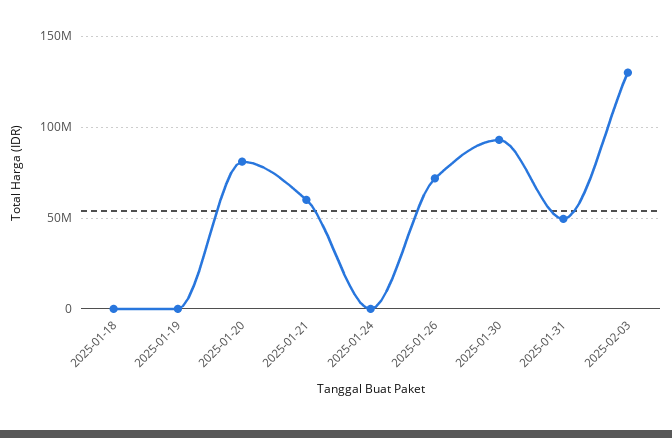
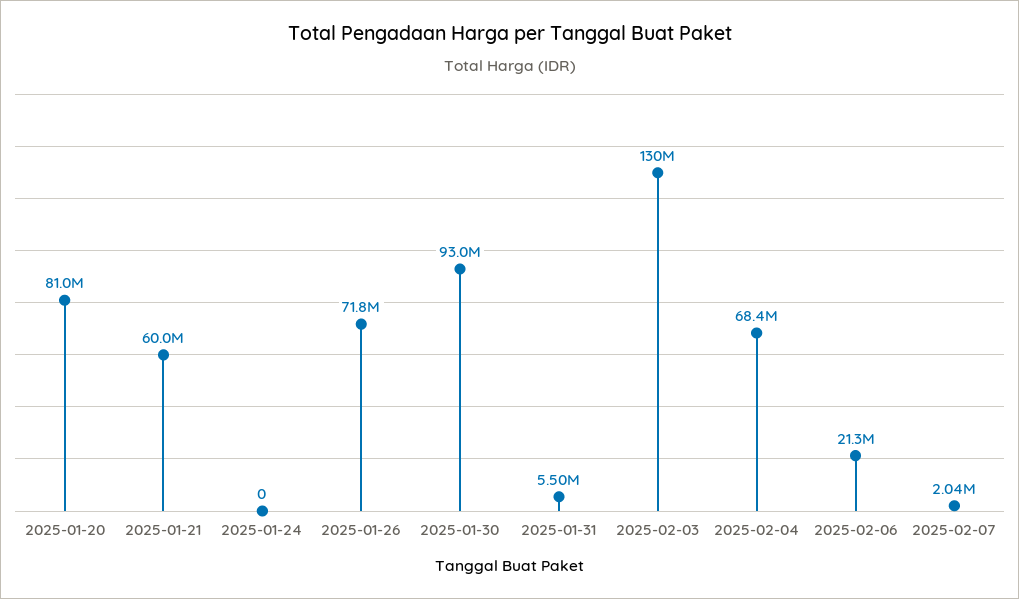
2025-01-18: 0 -> none
2025-01-19: 0 -> none
2025-01-31: 50000000 -> 5500000
2025-02-04: none -> 68400000
2025-02-06: none -> 21300000
2025-02-07: none -> 2040000

